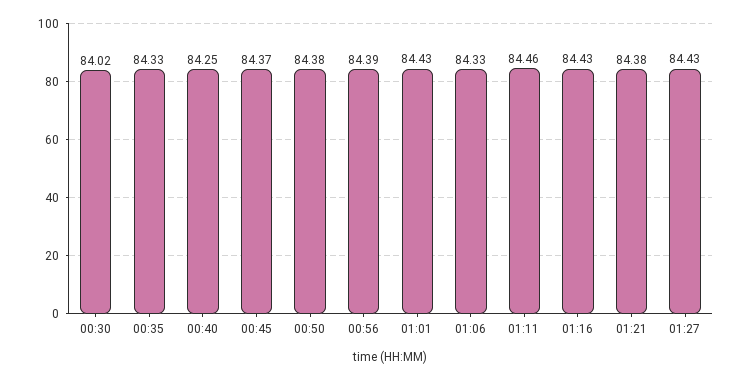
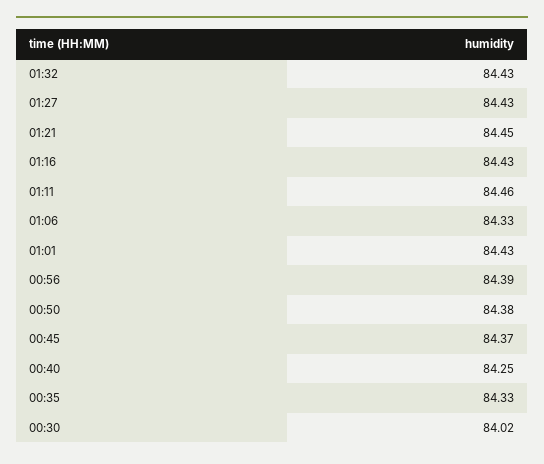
01:21: 84.38 -> 84.45
01:32: none -> 84.43

